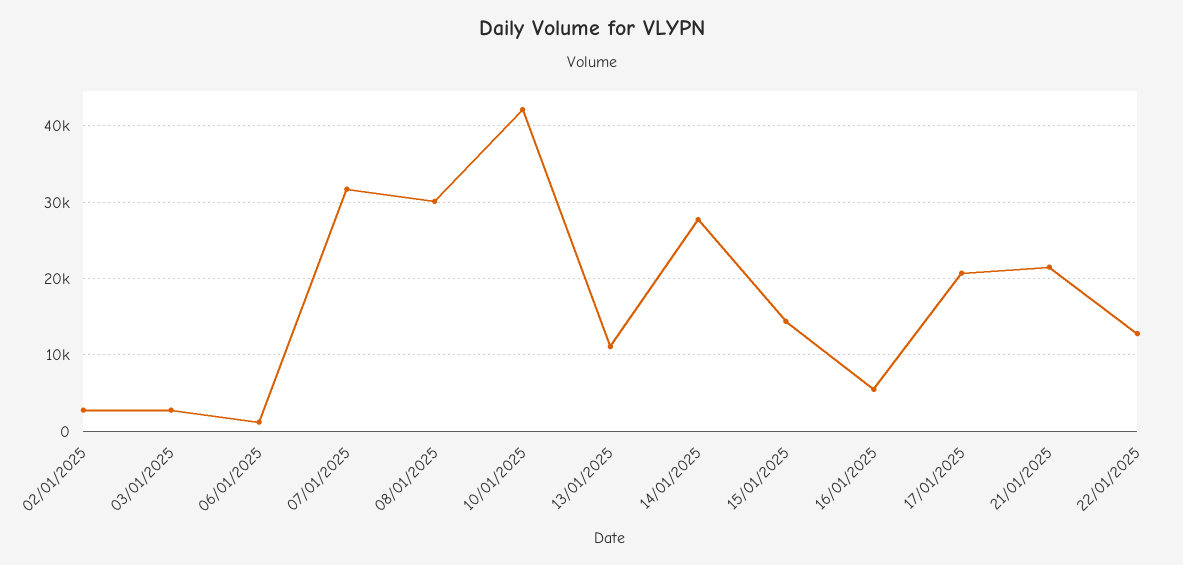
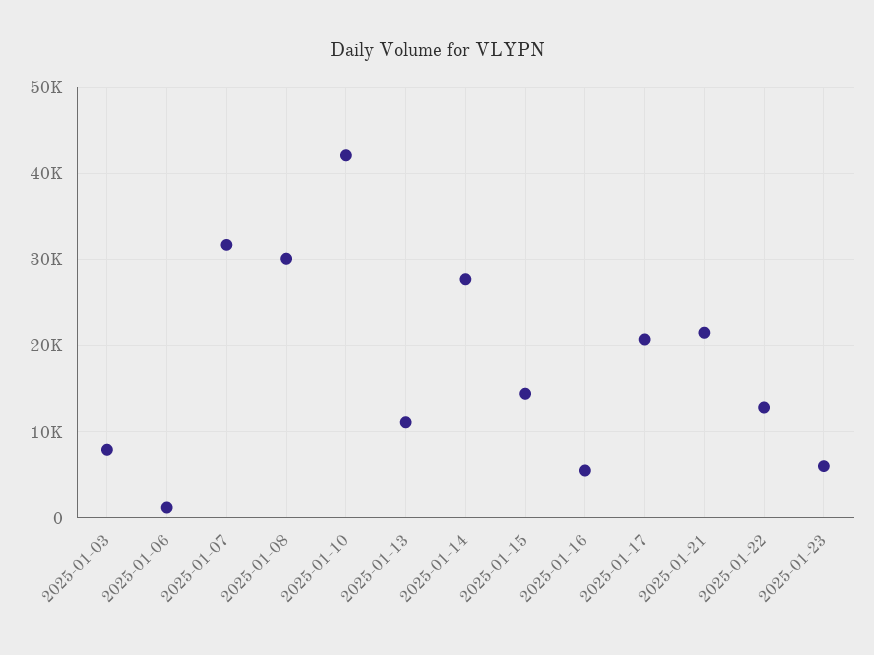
02/01/2025: 3000 -> none
03/01/2025: 3000 -> 8000
2025-01-23: none -> 6000

